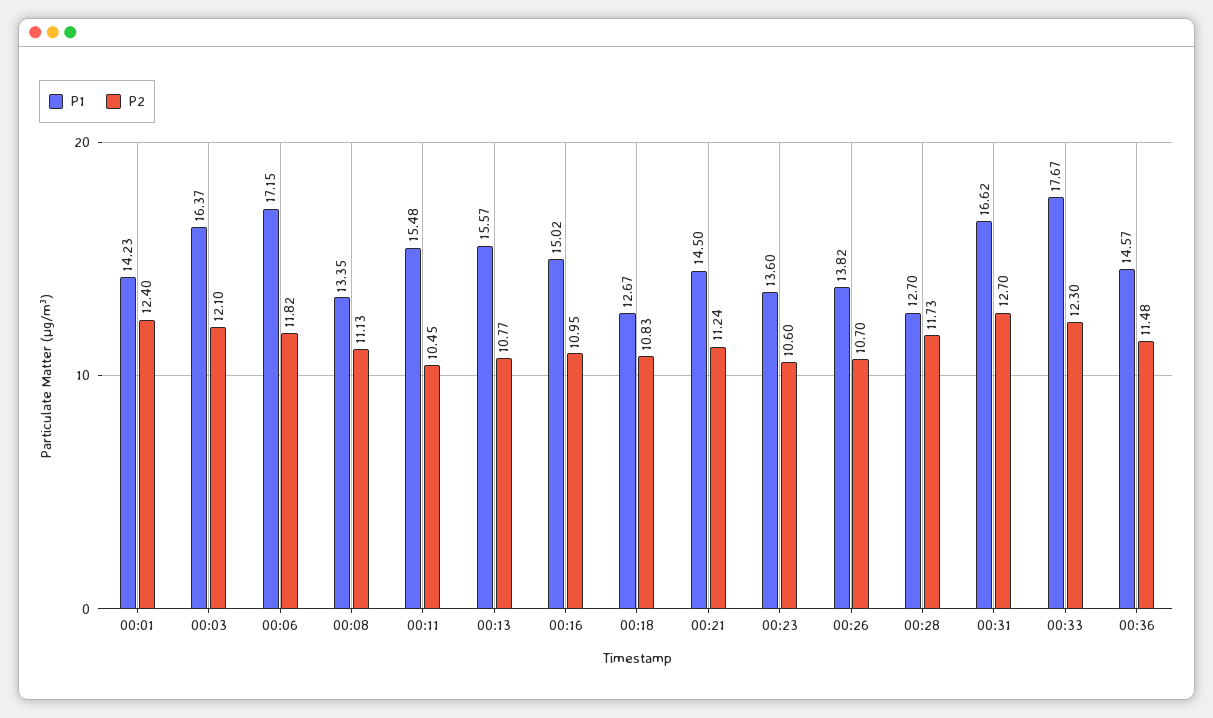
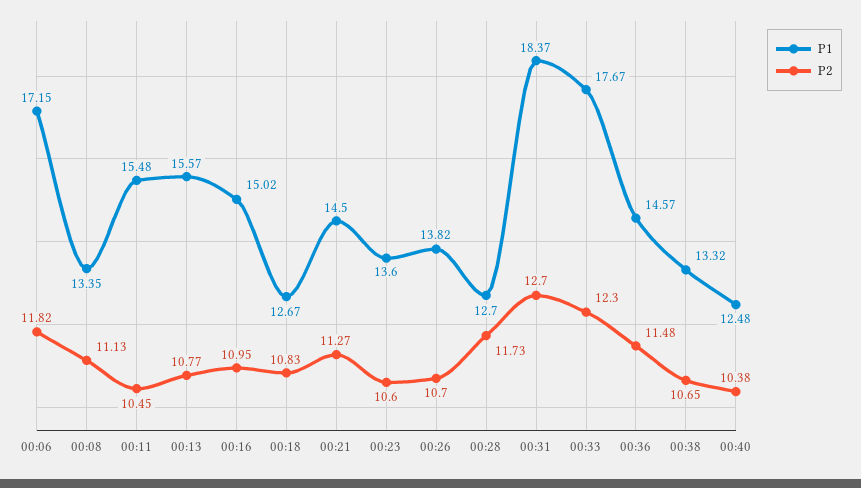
P1, 00:01: 14.23 -> none
P2, 00:01: 12.4 -> none
P1, 00:03: 16.37 -> none
P2, 00:03: 12.1 -> none
P2, 00:21: 11.24 -> 11.27
P1, 00:31: 16.62 -> 18.37
P1, 00:38: none -> 13.32
P2, 00:38: none -> 10.65
P1, 00:40: none -> 12.48
P2, 00:40: none -> 10.38

